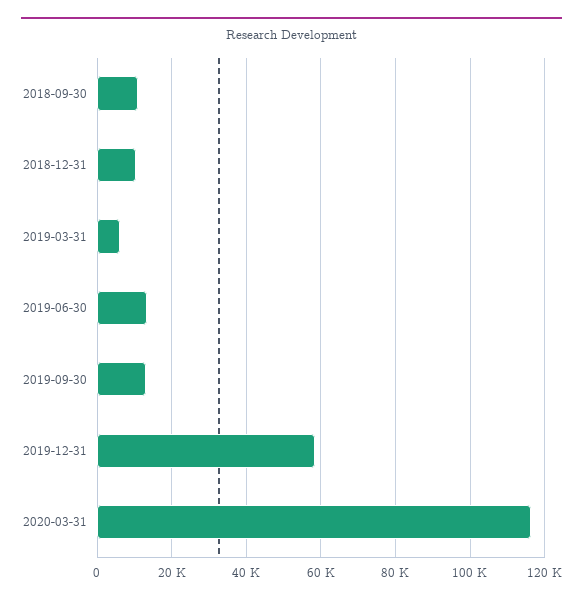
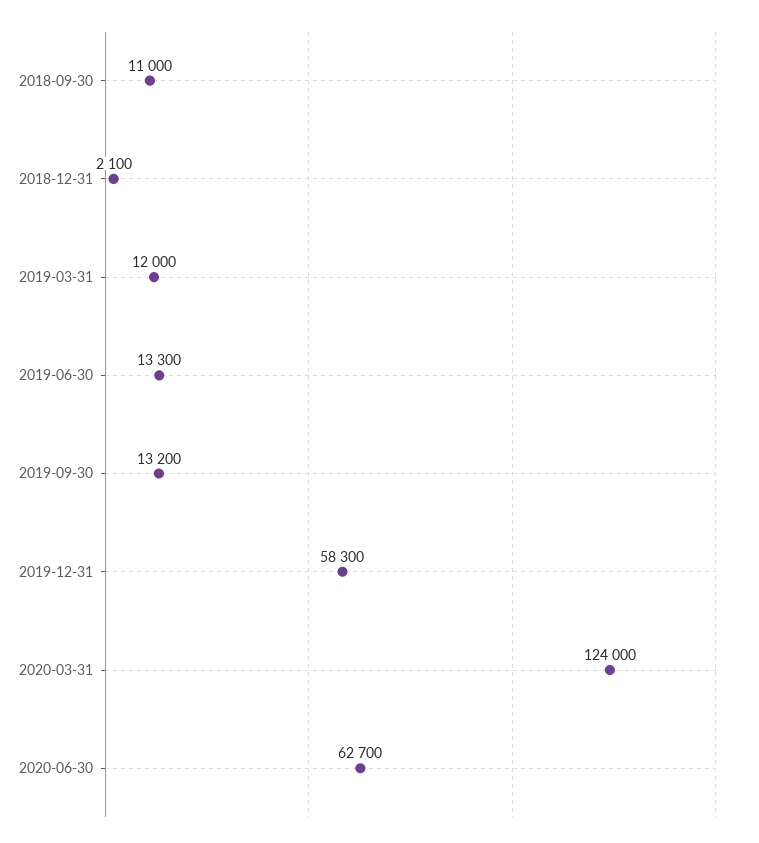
2018-12-31: 10000 -> 2100
2019-03-31: 6000 -> 12000
2020-03-31: 116000 -> 124000
2020-06-30: none -> 62700

